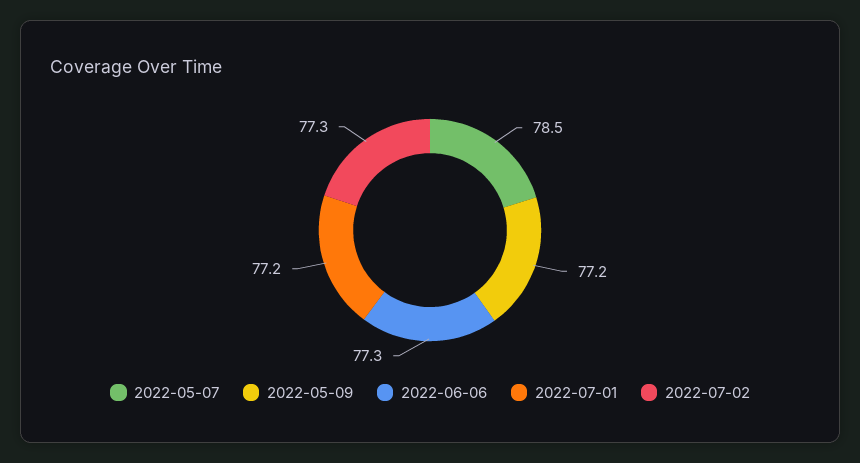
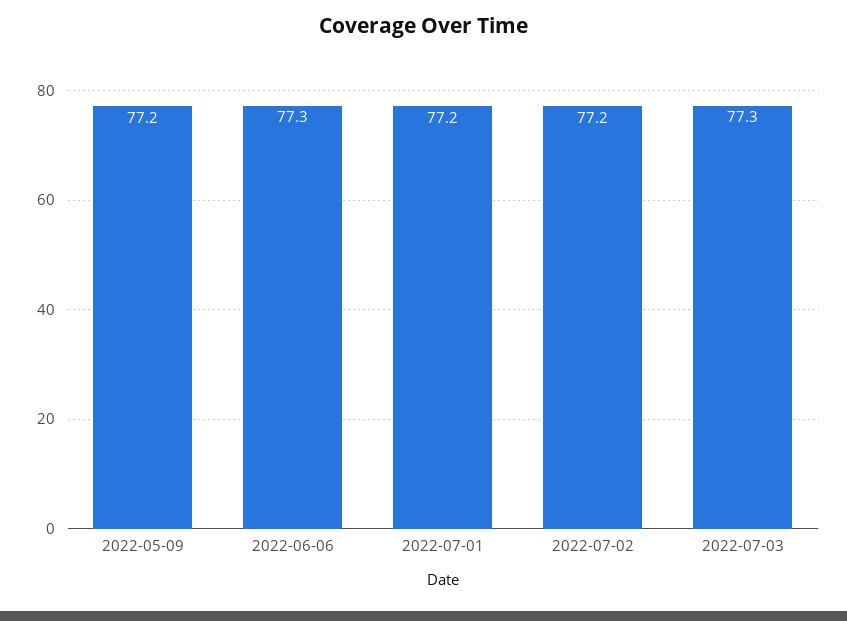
2022-05-07: 78.5 -> none
2022-07-02: 77.3 -> 77.2
2022-07-03: none -> 77.3

